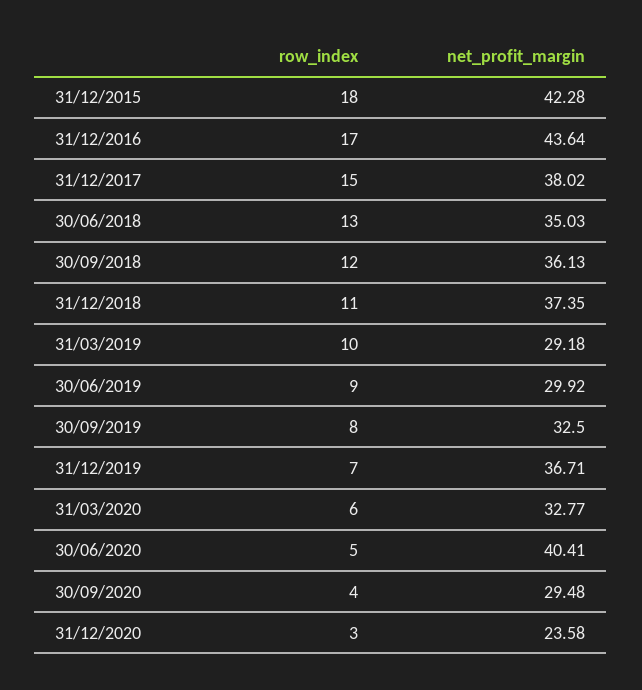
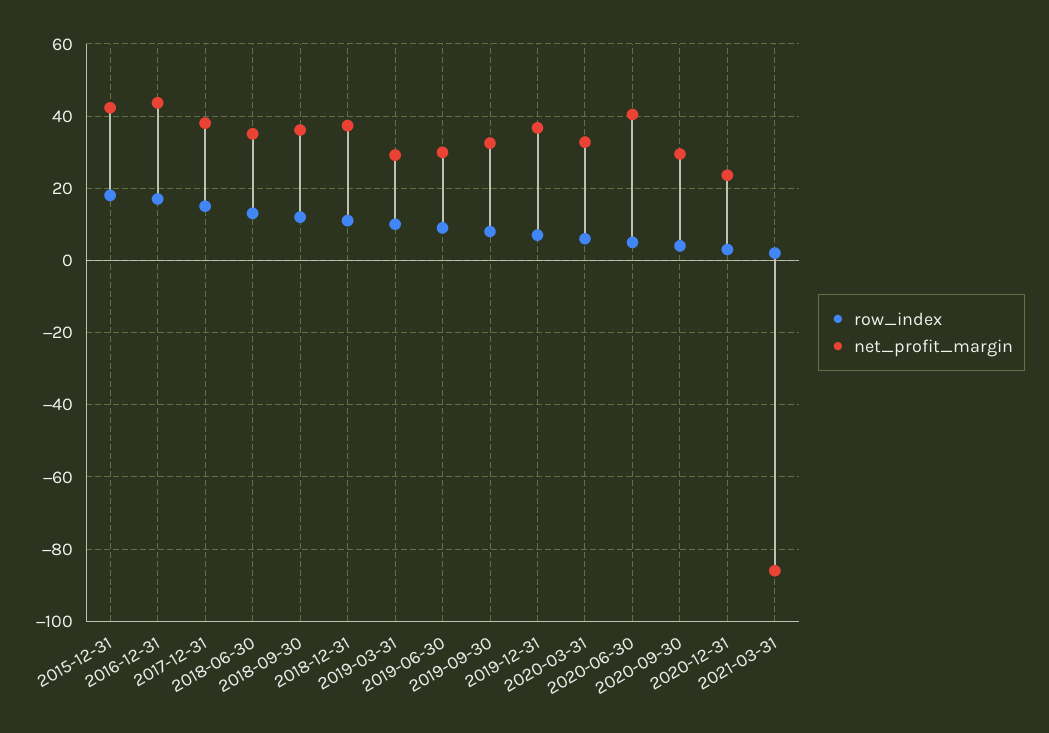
row_index, 2021-03-31: none -> 2
net_profit_margin, 2021-03-31: none -> -86

